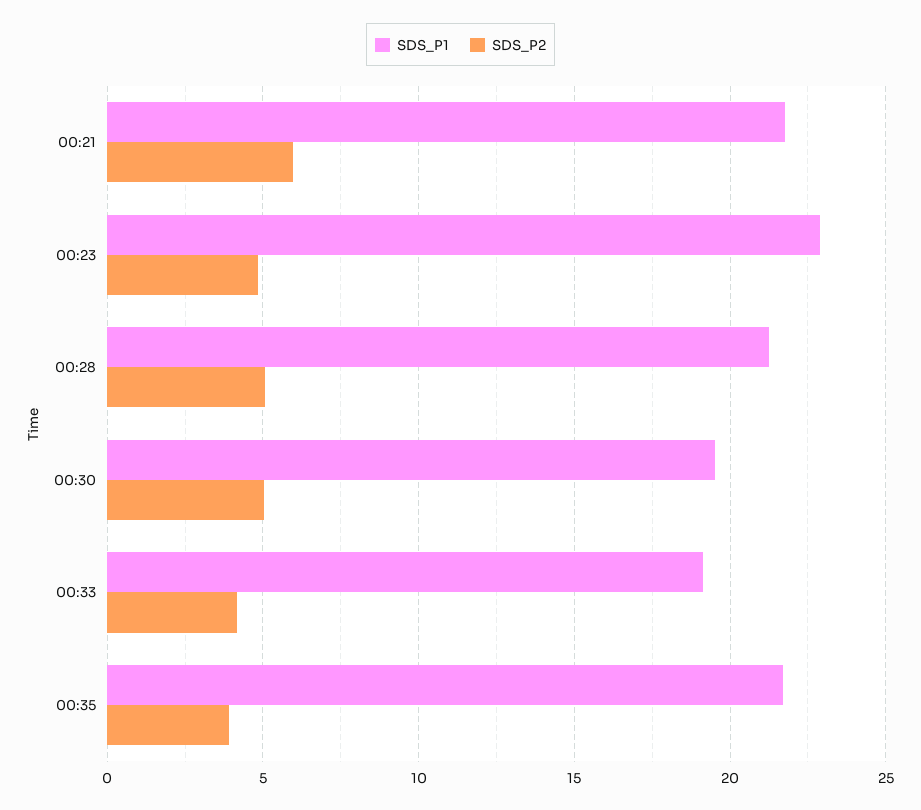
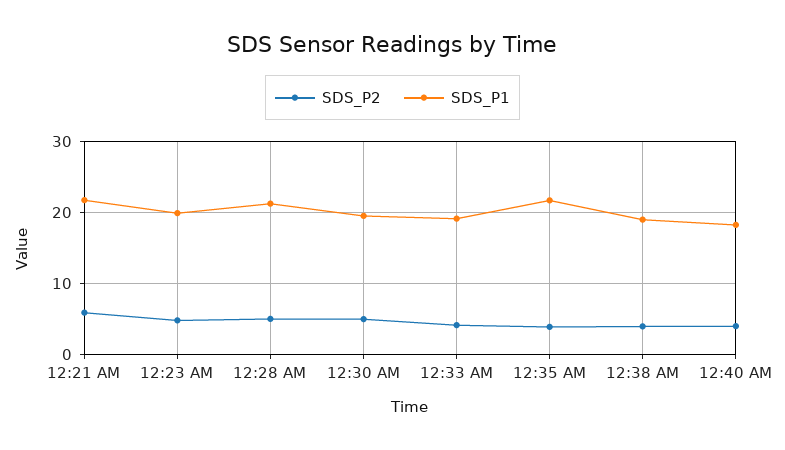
SDS_P1, 00:23: 23 -> 20
SDS_P2, 12:38 AM: none -> 4
SDS_P1, 12:38 AM: none -> 19
SDS_P2, 12:40 AM: none -> 4
SDS_P1, 12:40 AM: none -> 18

